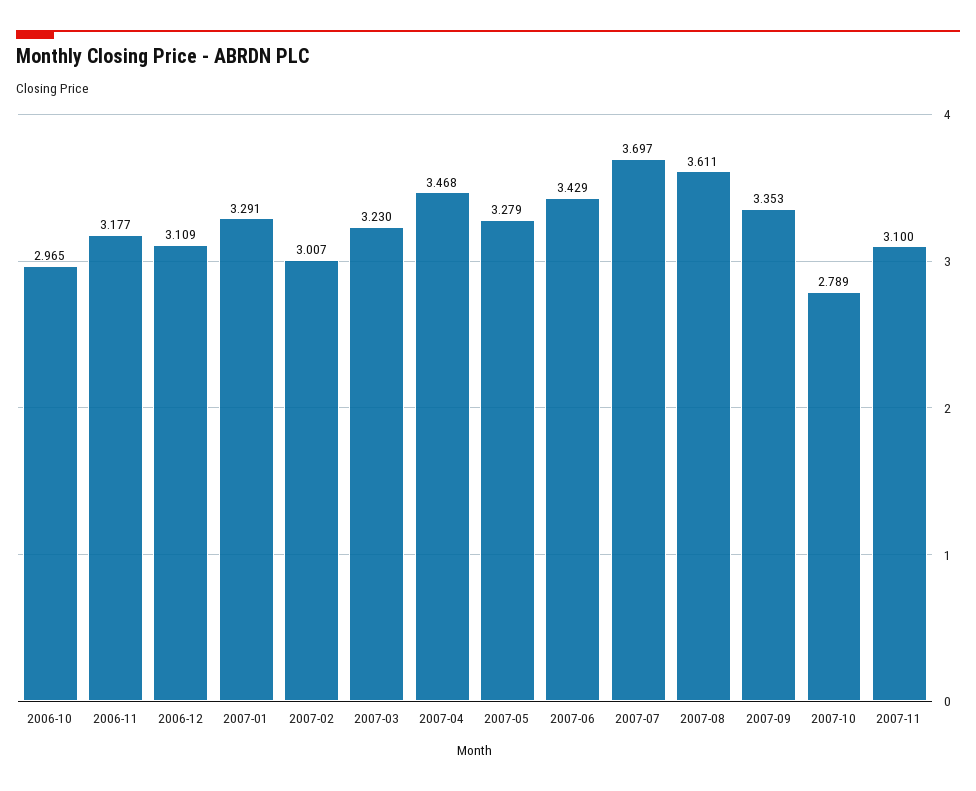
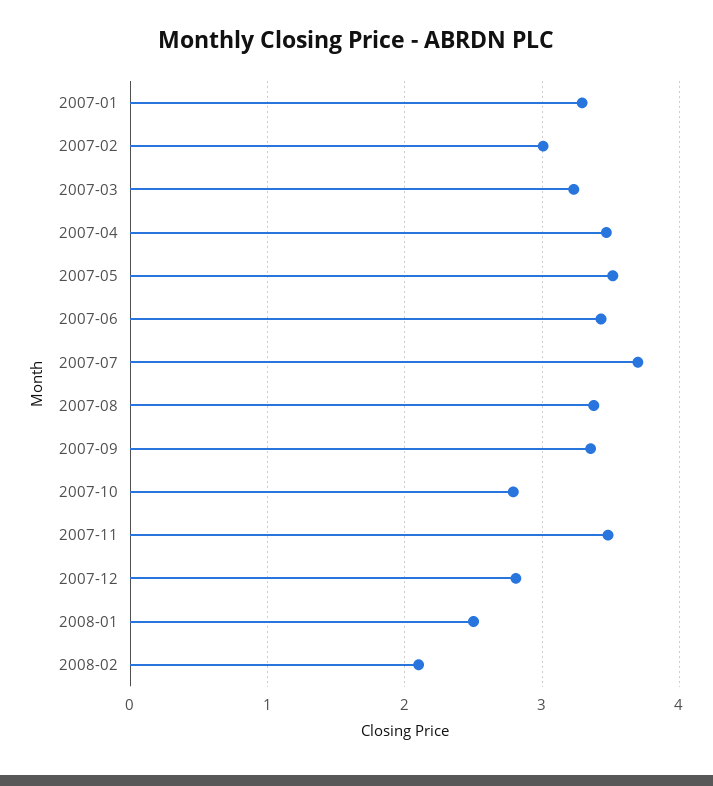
2006-10: 2.965 -> none
2006-11: 3.177 -> none
2006-12: 3.109 -> none
2007-05: 3.279 -> 3.5
2007-08: 3.611 -> 3.4
2007-11: 3.1 -> 3.5
2007-12: none -> 2.8
2008-01: none -> 2.5
2008-02: none -> 2.1

